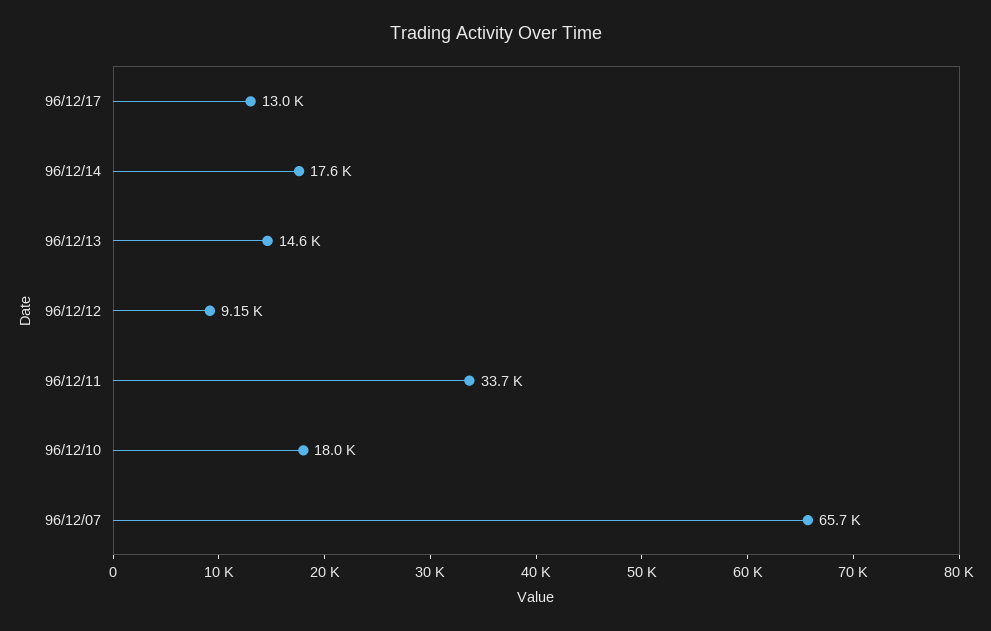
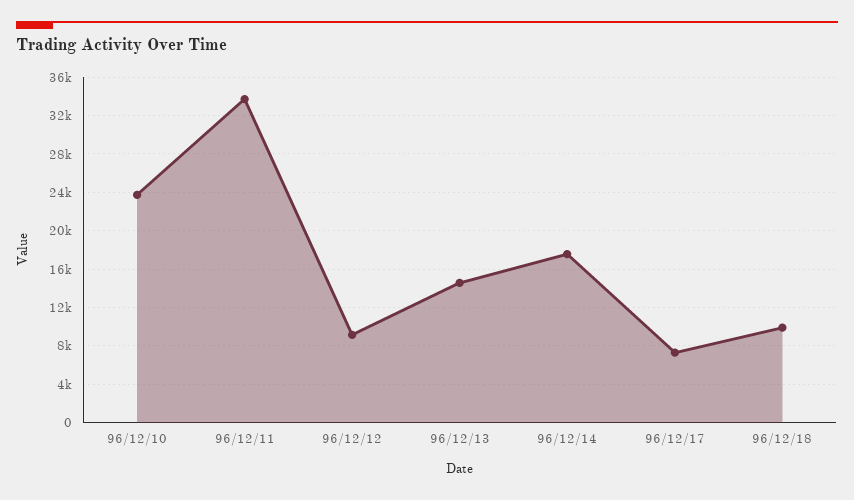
96/12/17: 13000 -> 7000
96/12/10: 18000 -> 24000
96/12/07: 65700 -> none
96/12/18: none -> 10000

